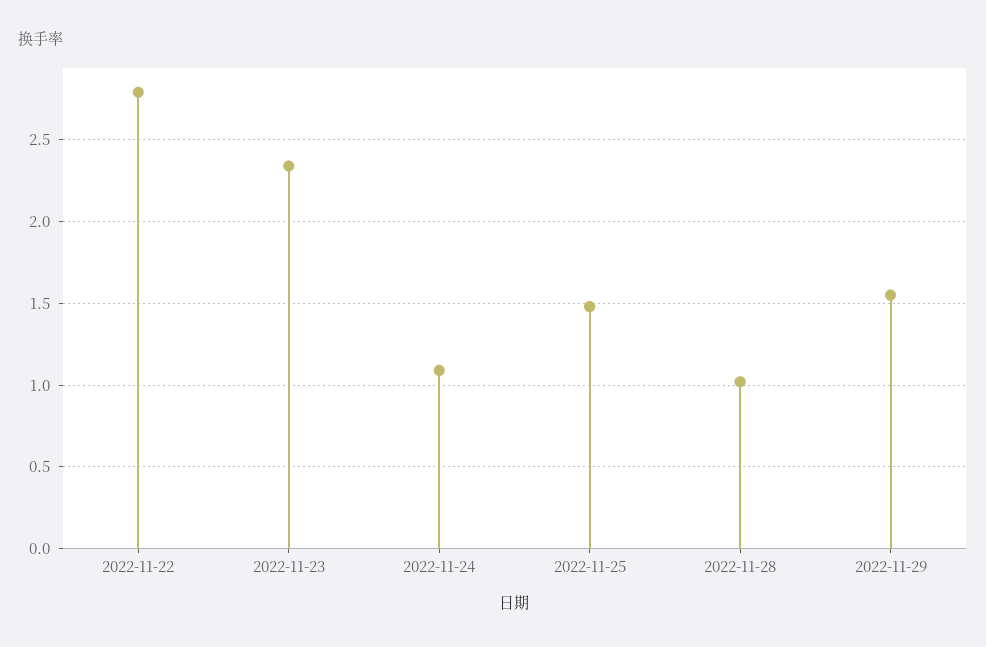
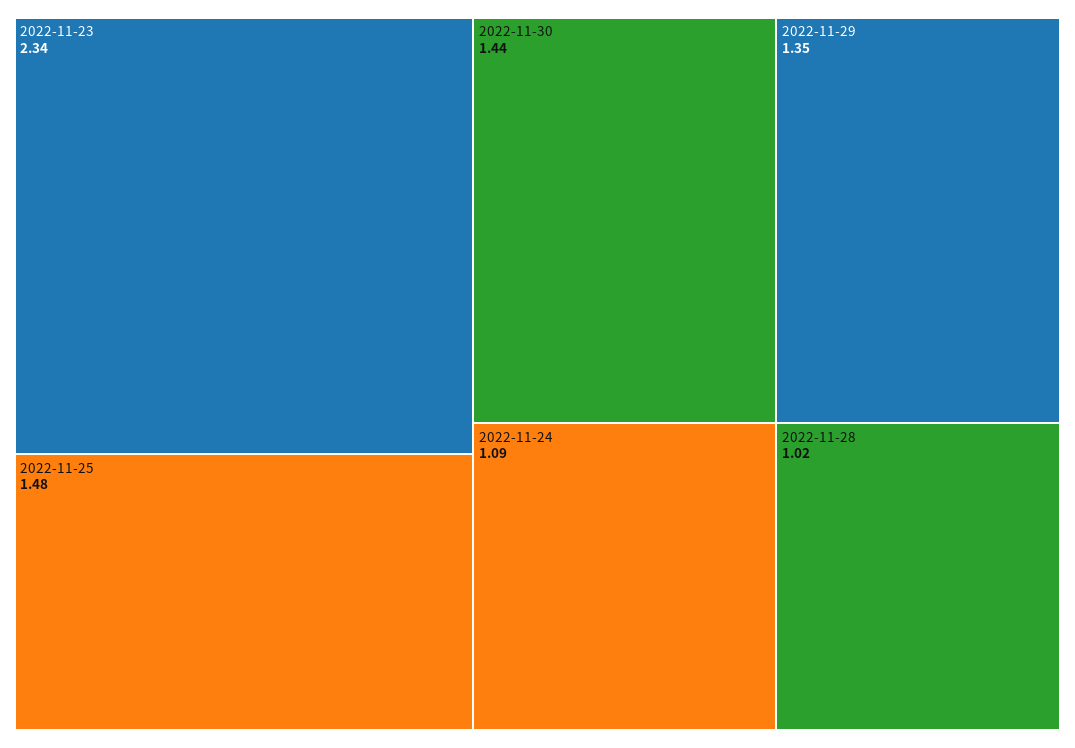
2022-11-22: 2.8 -> none
2022-11-29: 1.55 -> 1.35
2022-11-30: none -> 1.44

